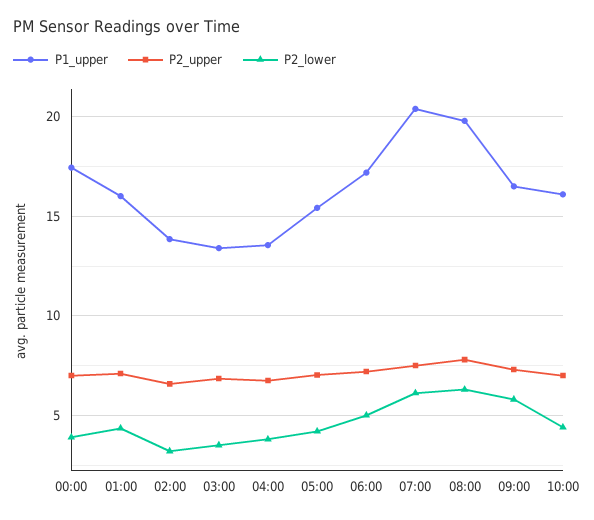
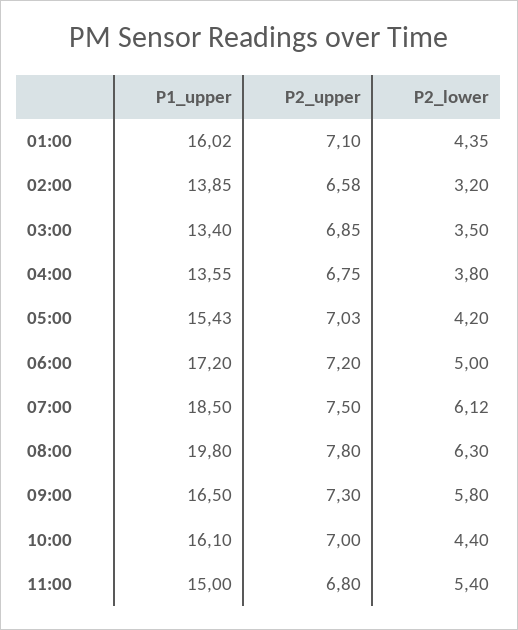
P1_upper, 00:00: 17.5 -> none
P2_upper, 00:00: 7 -> none
P2_lower, 00:00: 4 -> none
P1_upper, 07:00: 20.5 -> 18.5
P1_upper, 11:00: none -> 15
P2_upper, 11:00: none -> 6.8
P2_lower, 11:00: none -> 5.4

